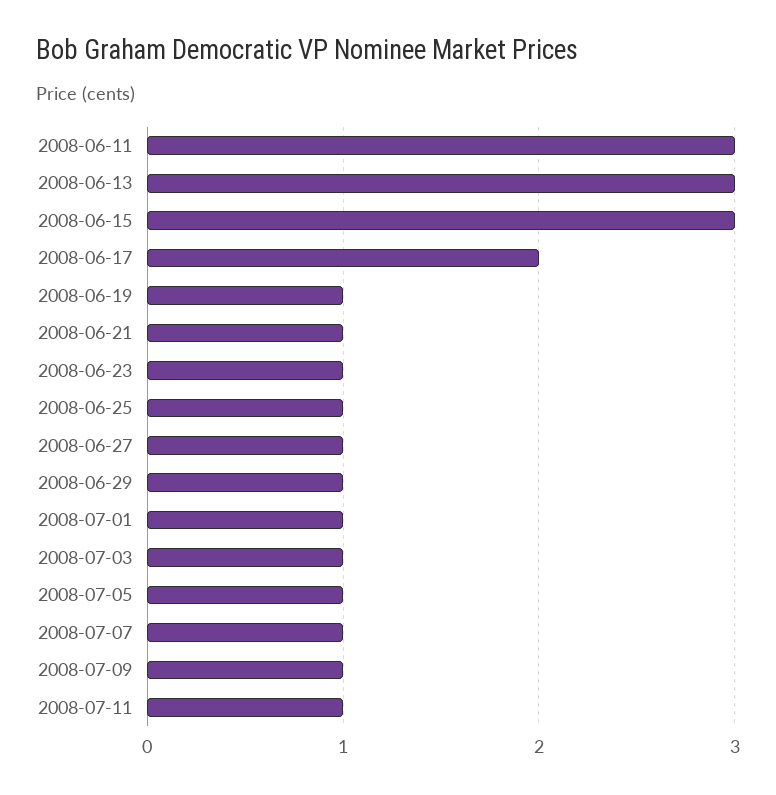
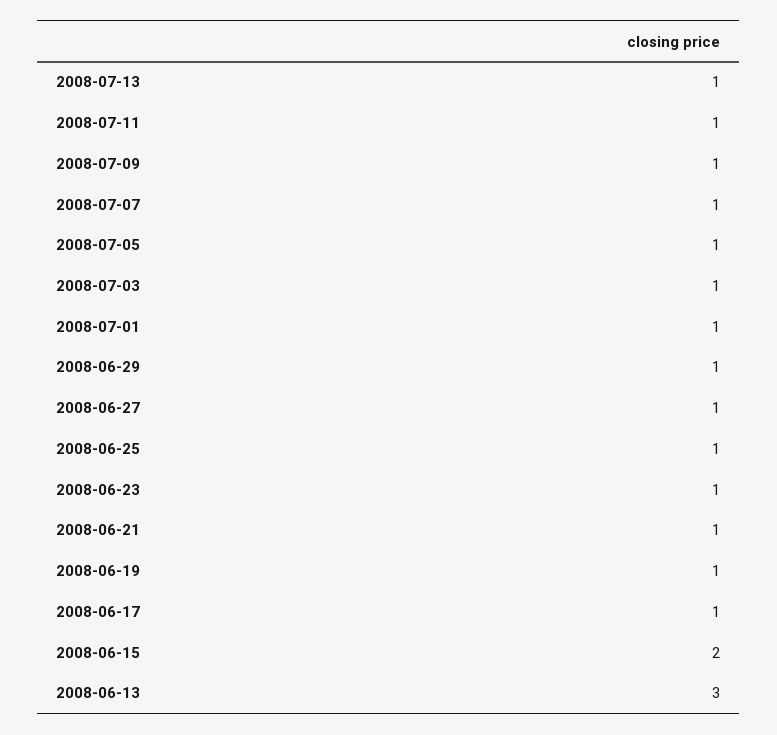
2008-06-11: 3 -> none
2008-06-15: 3 -> 2
2008-06-17: 2 -> 1
2008-07-13: none -> 1

